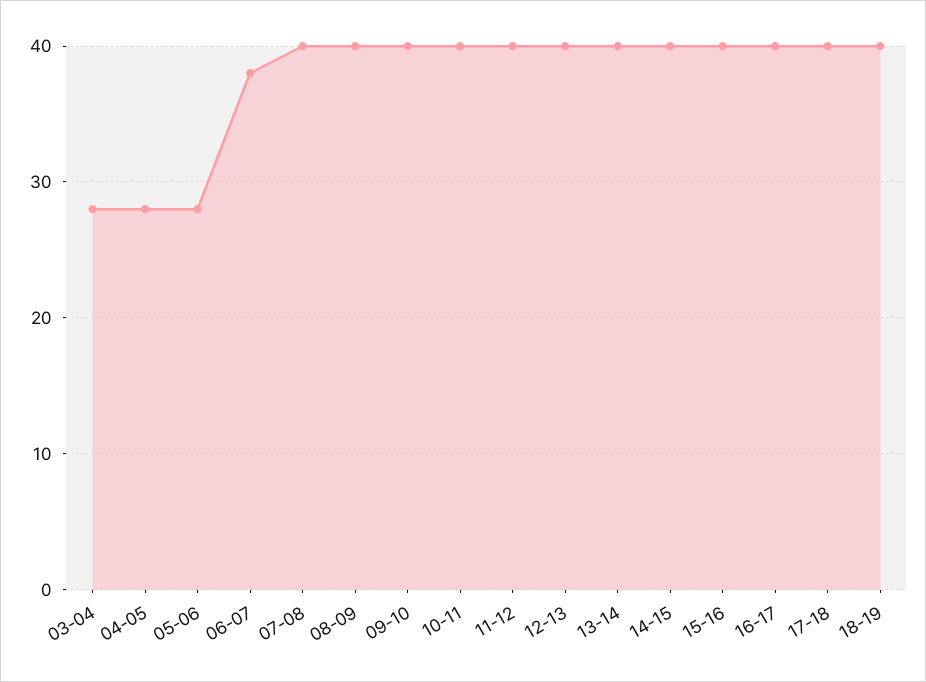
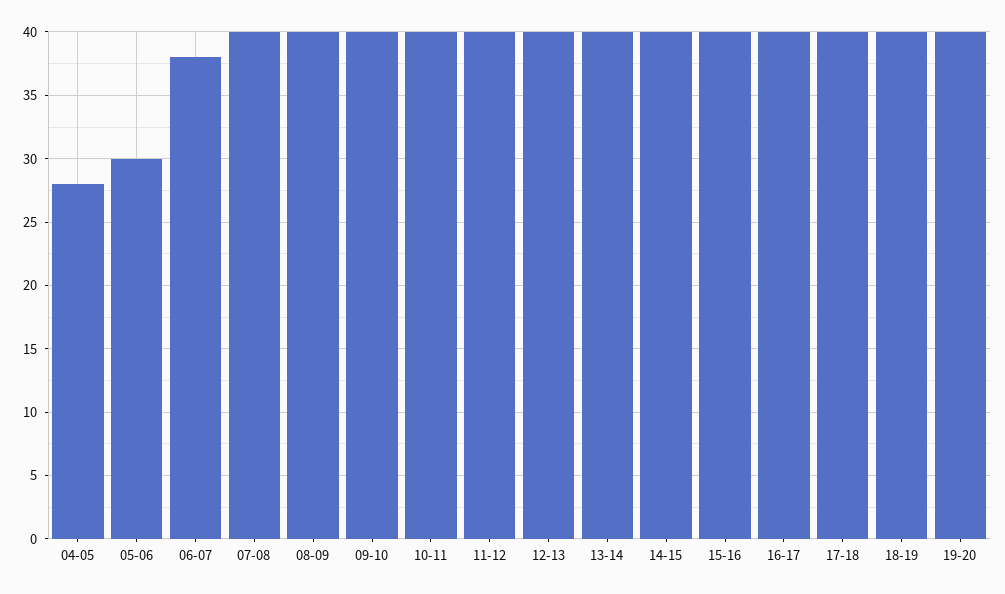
03-04: 28 -> none
05-06: 28 -> 30
19-20: none -> 40

